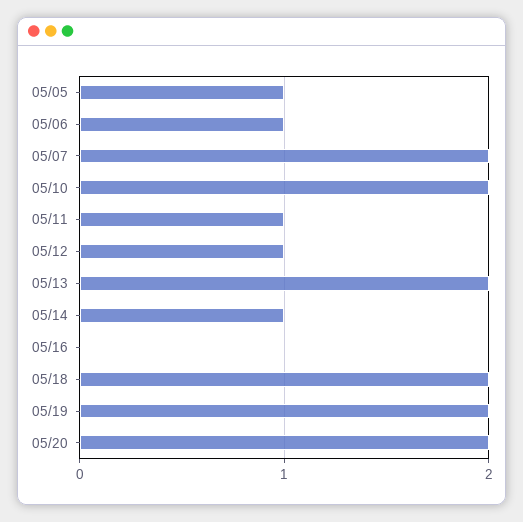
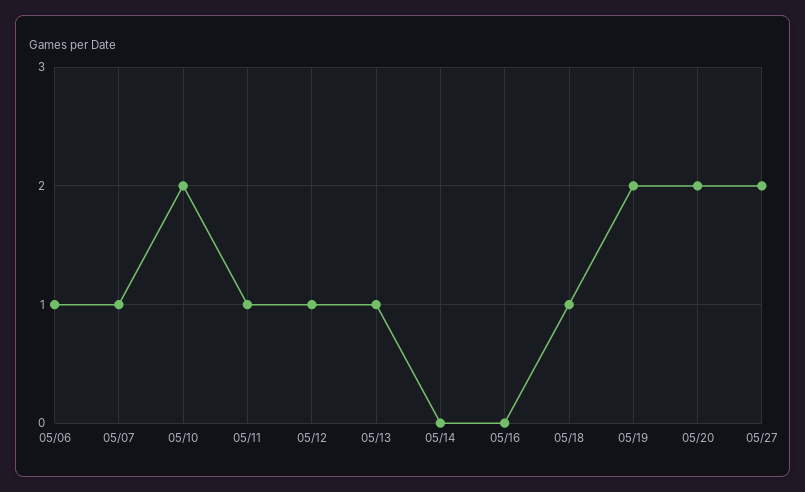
05/05: 1 -> none
05/07: 2 -> 1
05/13: 2 -> 1
05/14: 1 -> 0
05/18: 2 -> 1
05/27: none -> 2

